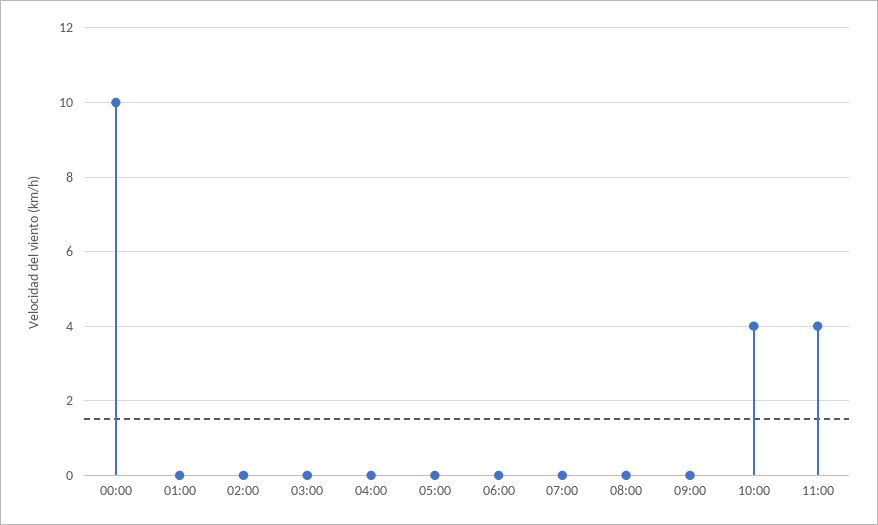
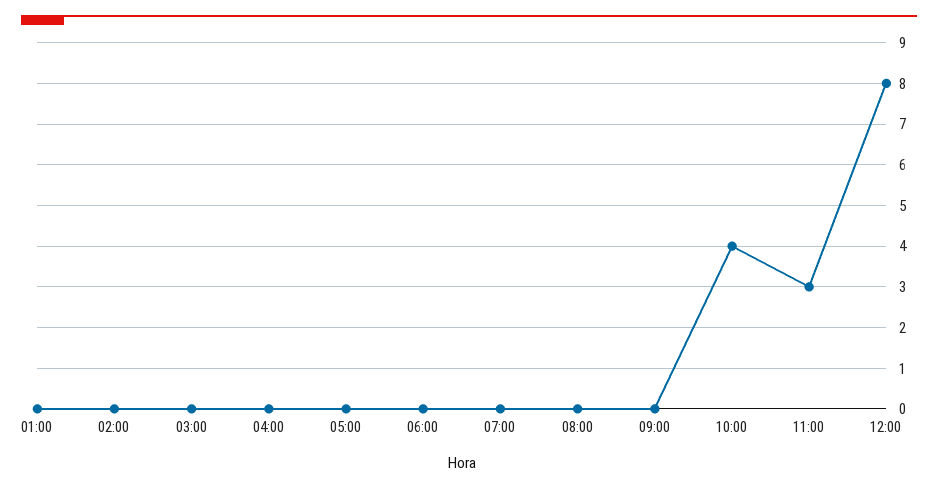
00:00: 10 -> none
11:00: 4 -> 3
12:00: none -> 8

